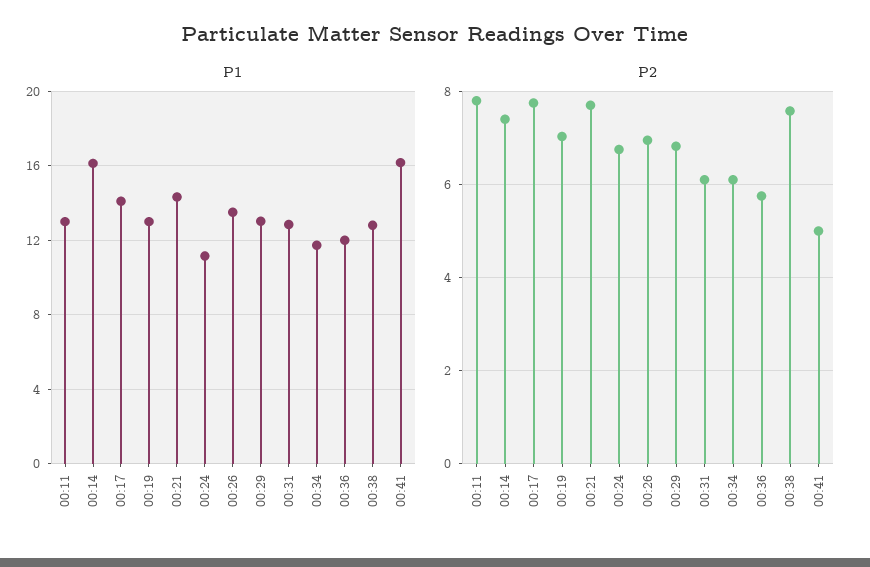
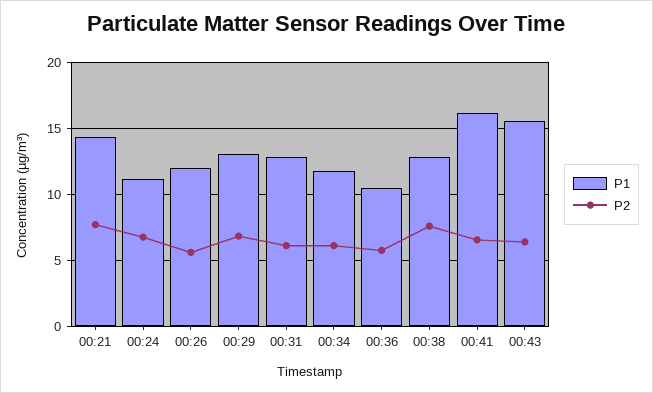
P1, 00:11: 13 -> none
P1, 00:14: 16 -> none
P1, 00:17: 14 -> none
P1, 00:19: 13 -> none
P1, 00:26: 13.5 -> 12
P1, 00:36: 12 -> 10.5
P2, 00:11: 7.8 -> none
P2, 00:14: 7.4 -> none
P2, 00:17: 7.8 -> none
P2, 00:19: 7 -> none
P2, 00:26: 7 -> 5.5
P2, 00:41: 5 -> 6.5
P1, 00:43: none -> 15.5
P2, 00:43: none -> 6.5

